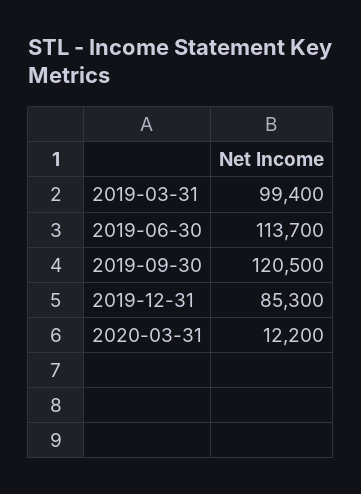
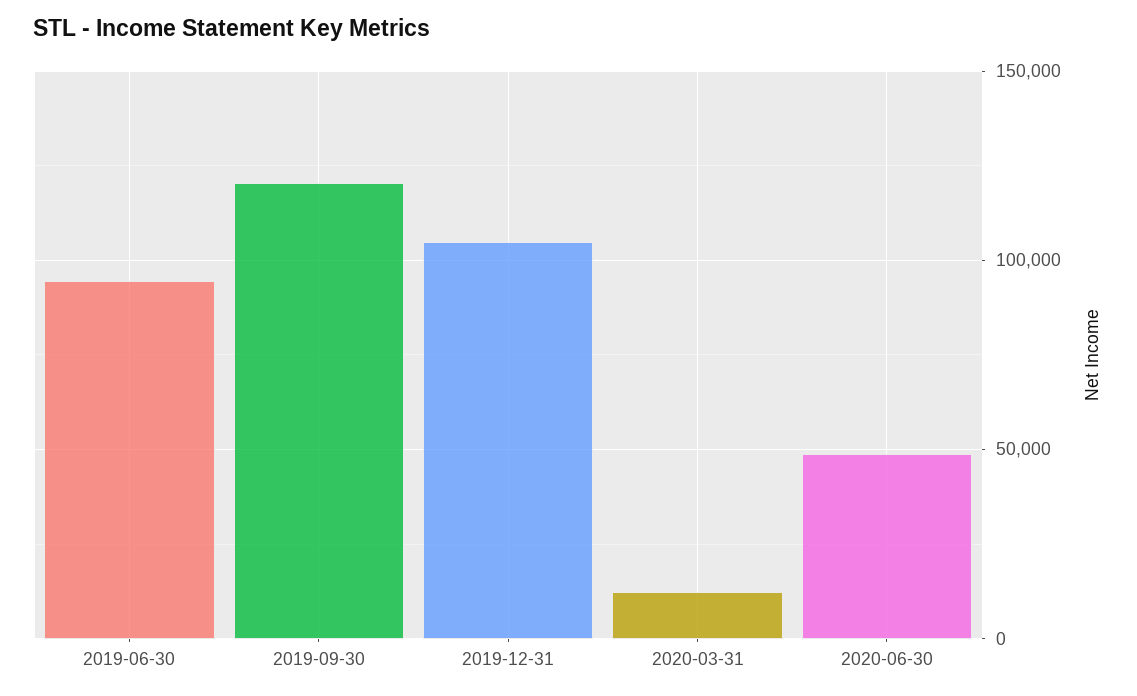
2019-03-31: 99400 -> none
2019-06-30: 113700 -> 95000
2019-12-31: 85300 -> 105000
2020-06-30: none -> 50000

